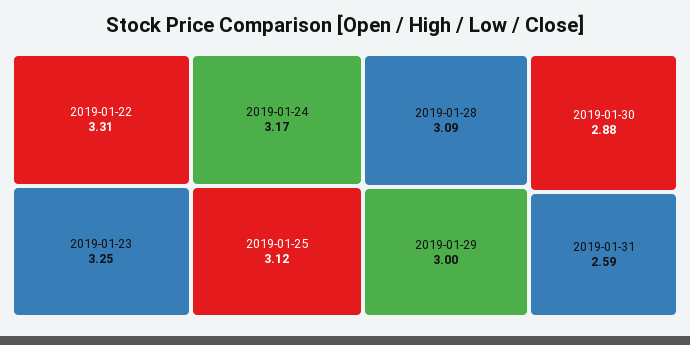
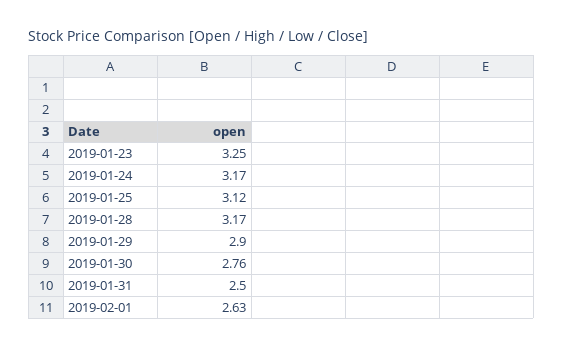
2019-01-22: 3.31 -> none
2019-01-28: 3.09 -> 3.17
2019-01-29: 3 -> 2.9
2019-01-30: 2.88 -> 2.76
2019-01-31: 2.59 -> 2.5
2019-02-01: none -> 2.63

